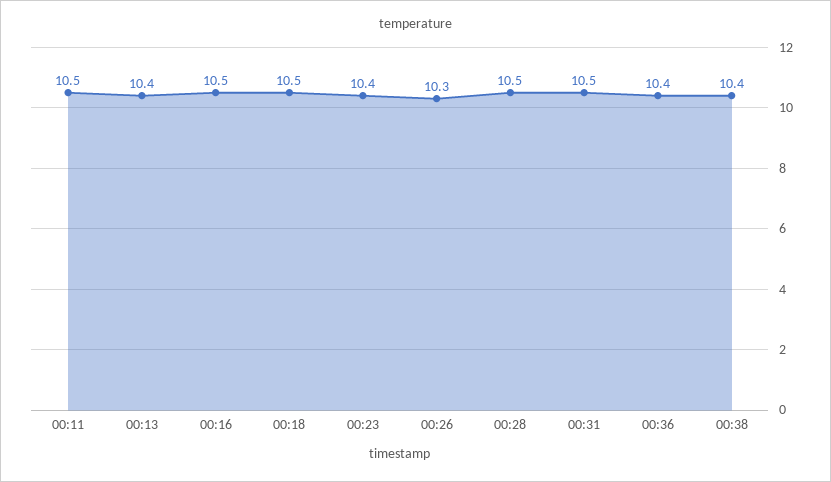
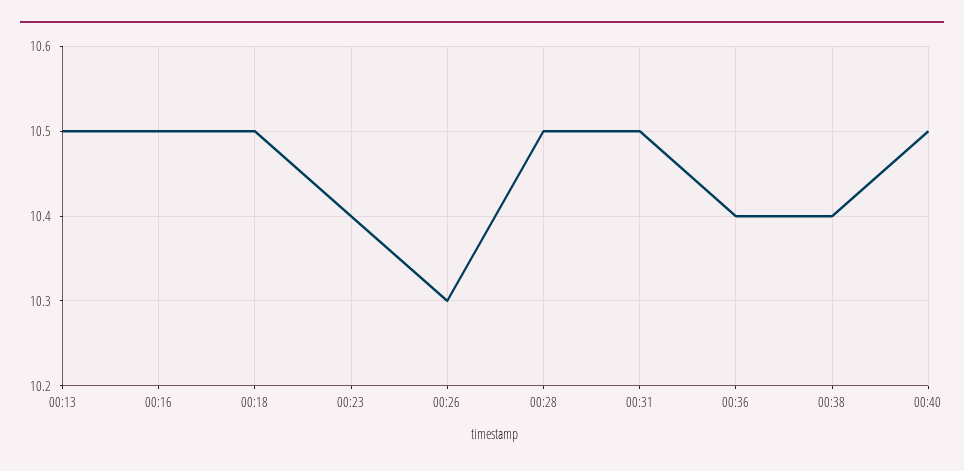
00:11: 10.5 -> none
00:13: 10.4 -> 10.5
00:40: none -> 10.5

